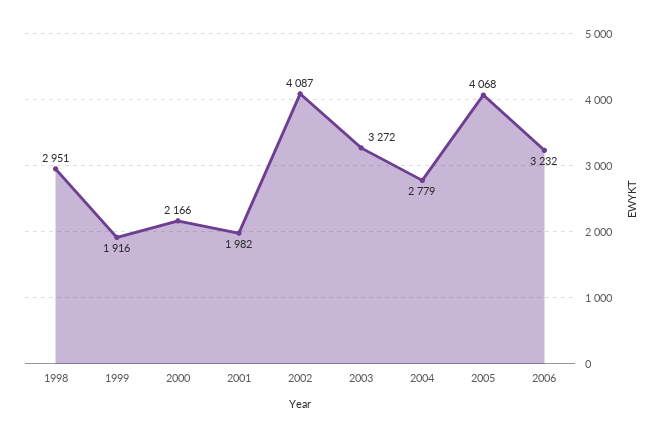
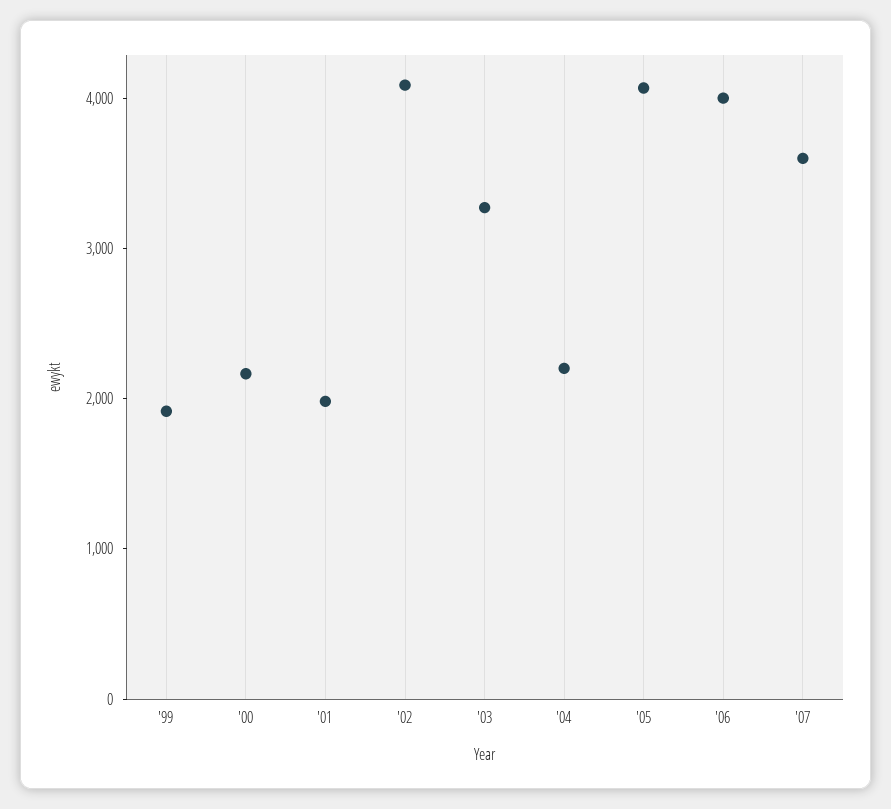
1998: 2951 -> none
2004: 2779 -> 2200
2006: 3232 -> 4000
'07: none -> 3600

